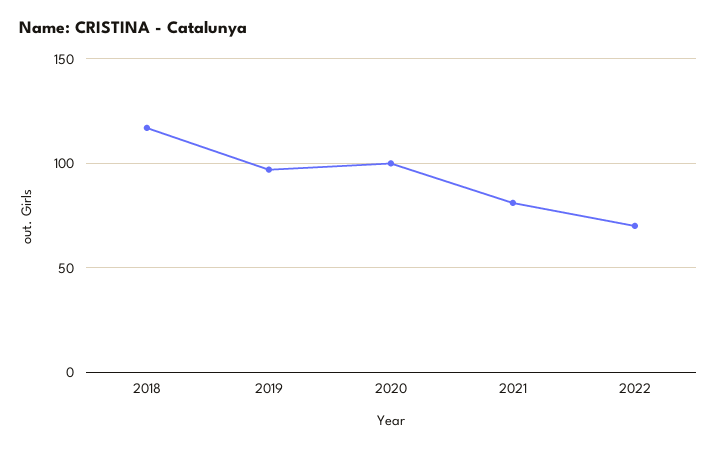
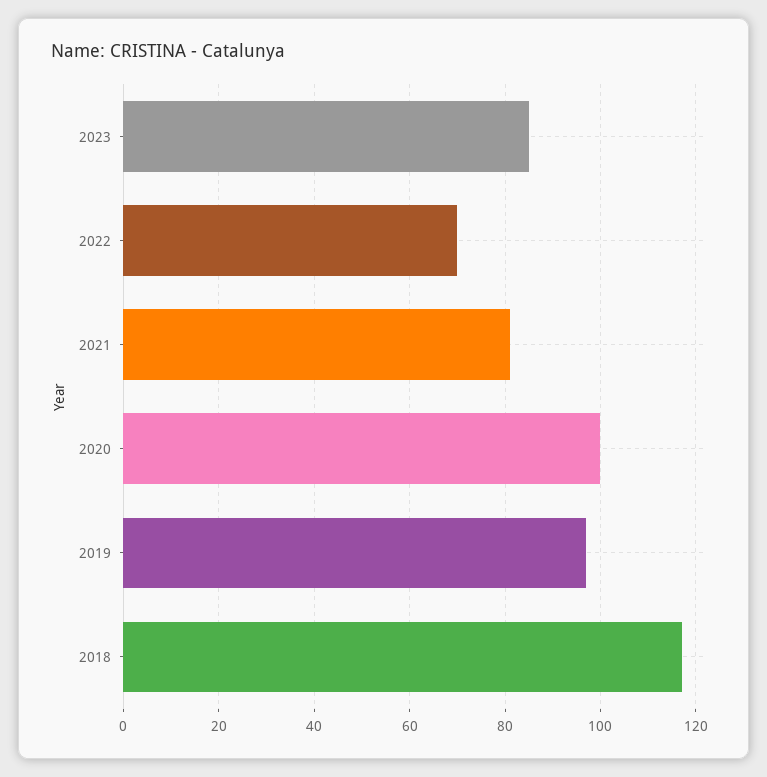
2023: none -> 85

